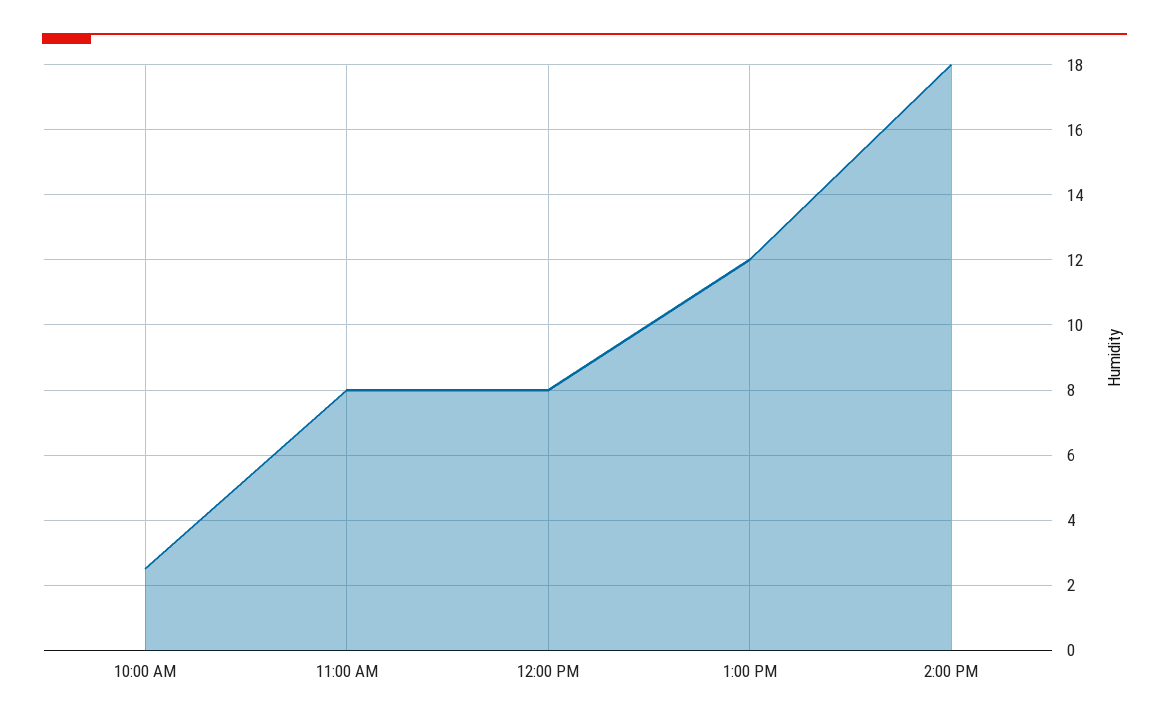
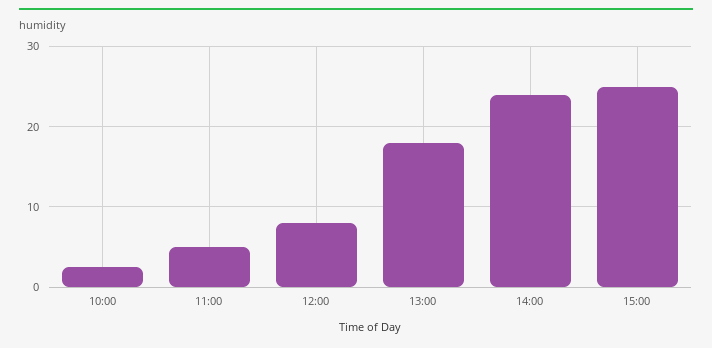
11:00 AM: 8 -> 5
1:00 PM: 12 -> 18
2:00 PM: 18 -> 24
15:00: none -> 25

